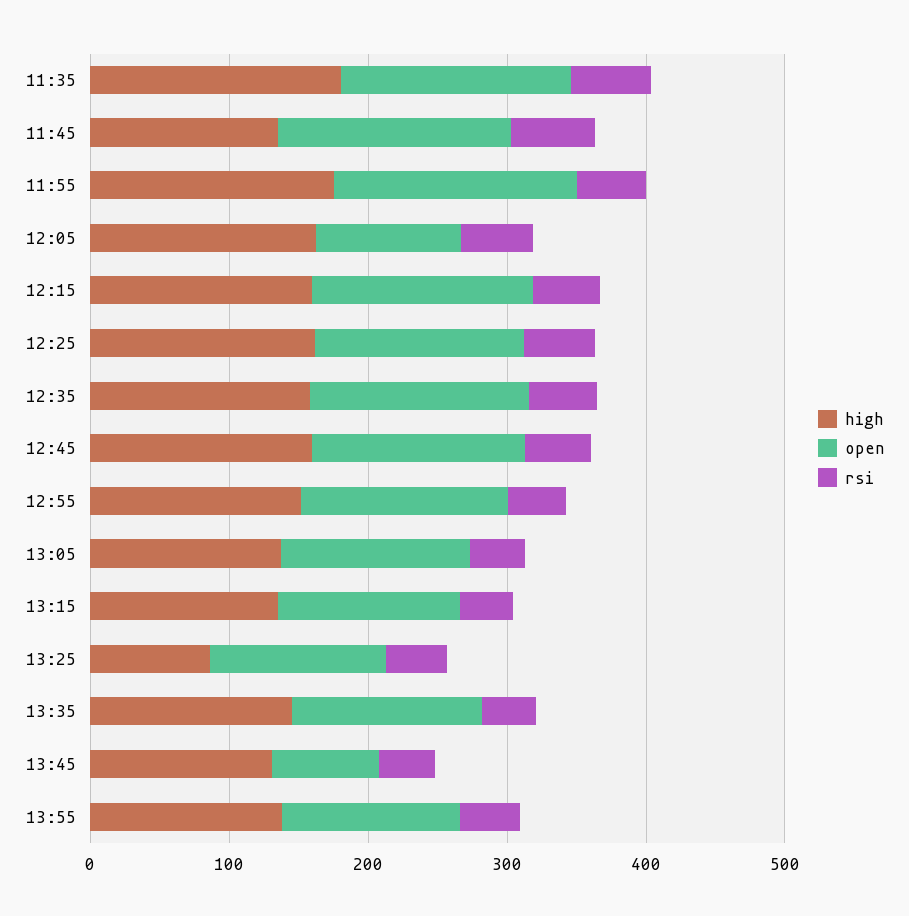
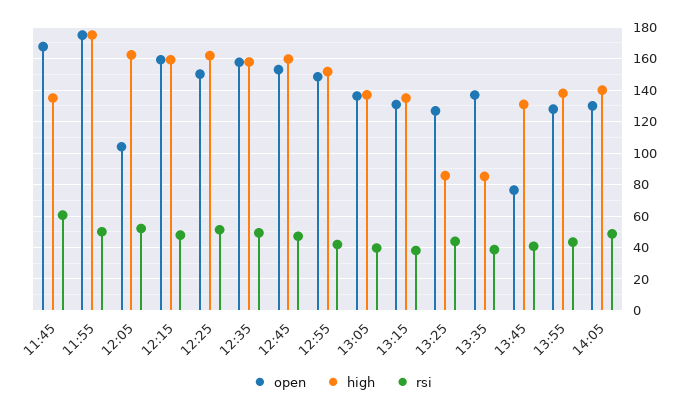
high, 11:35: 180 -> none
open, 11:35: 160 -> none
rsi, 11:35: 60 -> none
high, 13:35: 140 -> 85
open, 14:05: none -> 130
high, 14:05: none -> 140
rsi, 14:05: none -> 50

